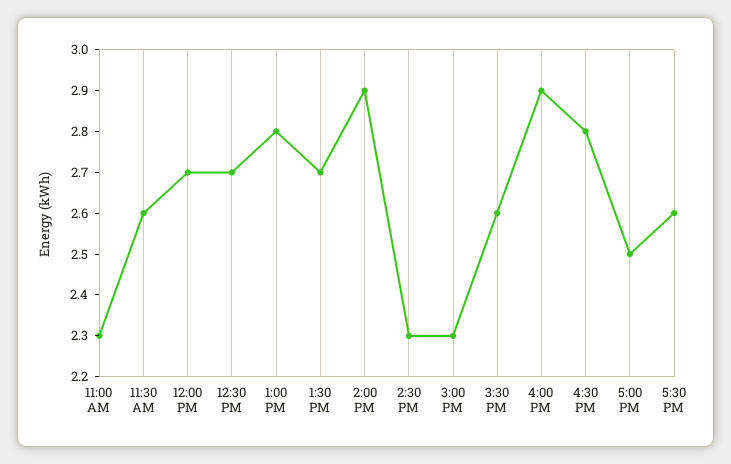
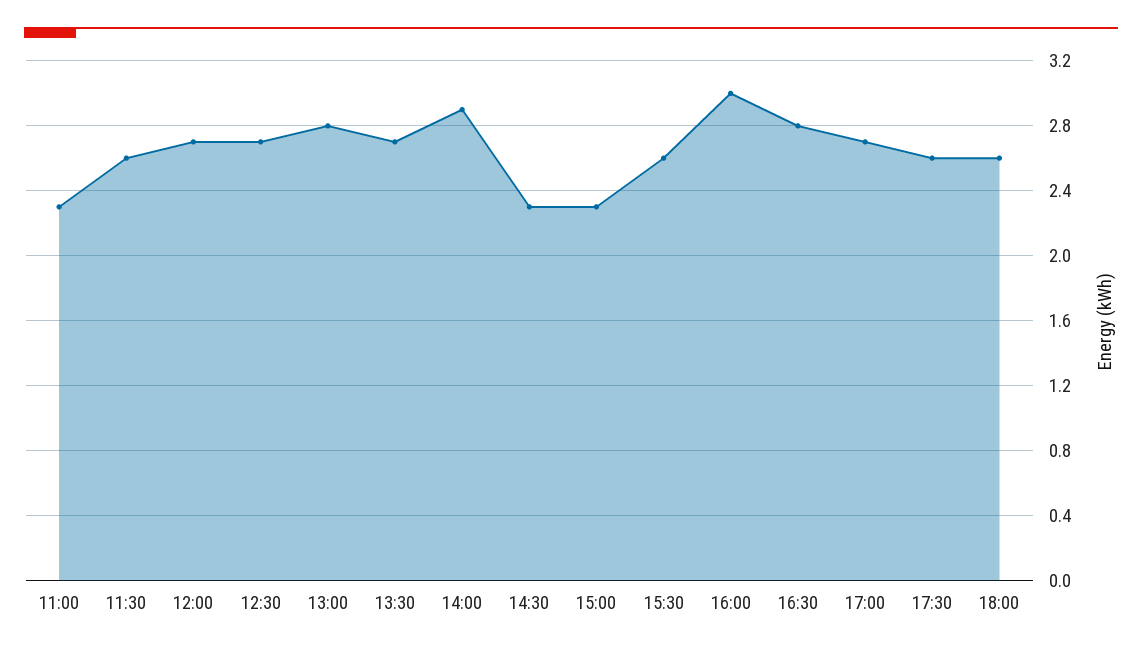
4:00 PM: 2.9 -> 3
5:00 PM: 2.5 -> 2.7
18:00: none -> 2.6

